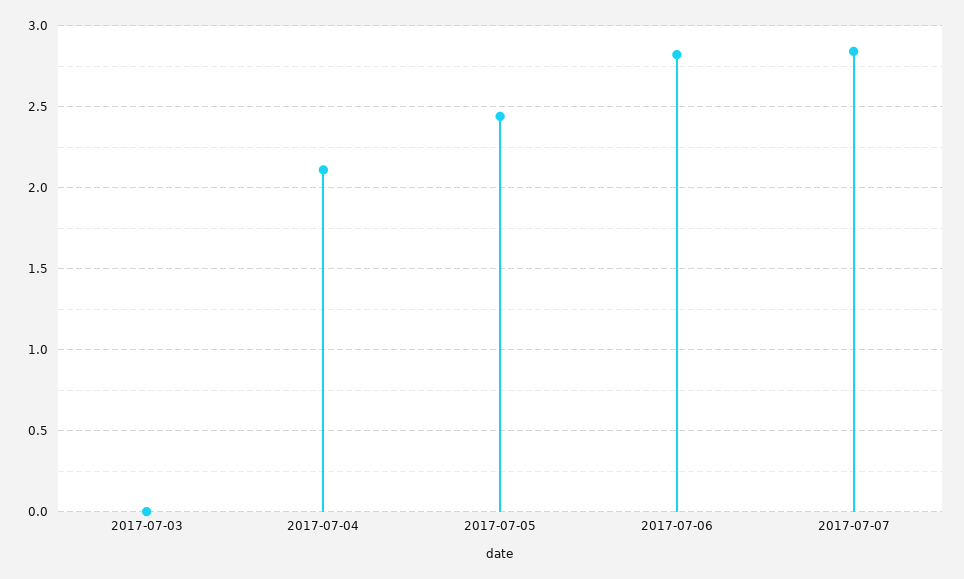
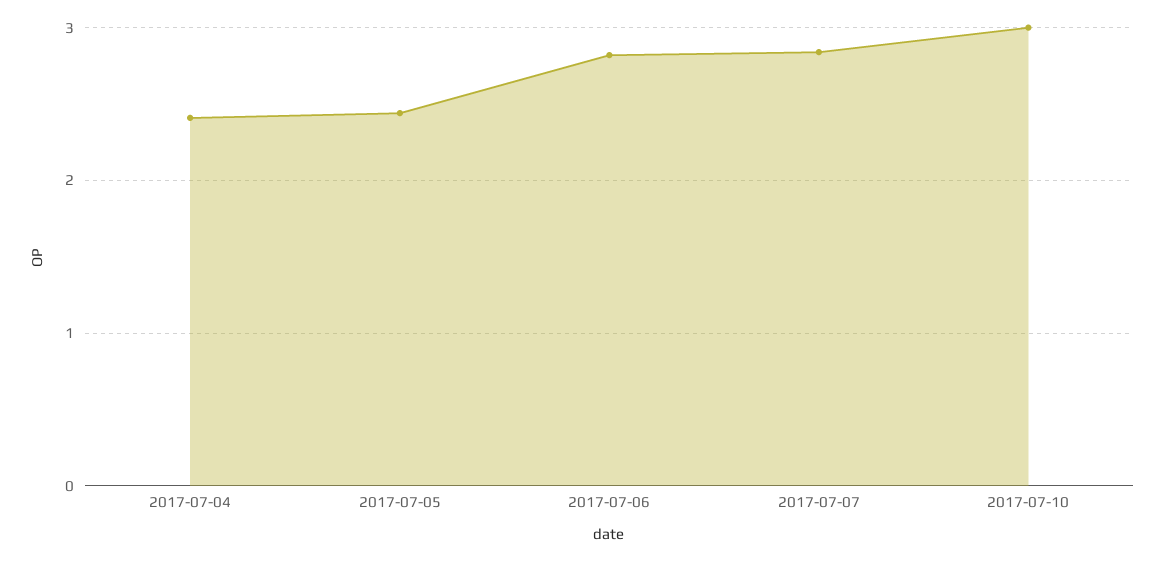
2017-07-03: 0 -> none
2017-07-04: 2.1 -> 2.4
2017-07-10: none -> 3

